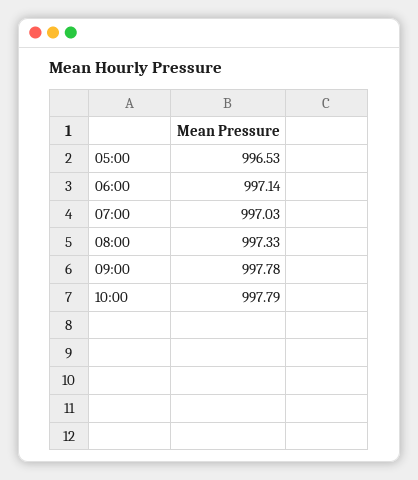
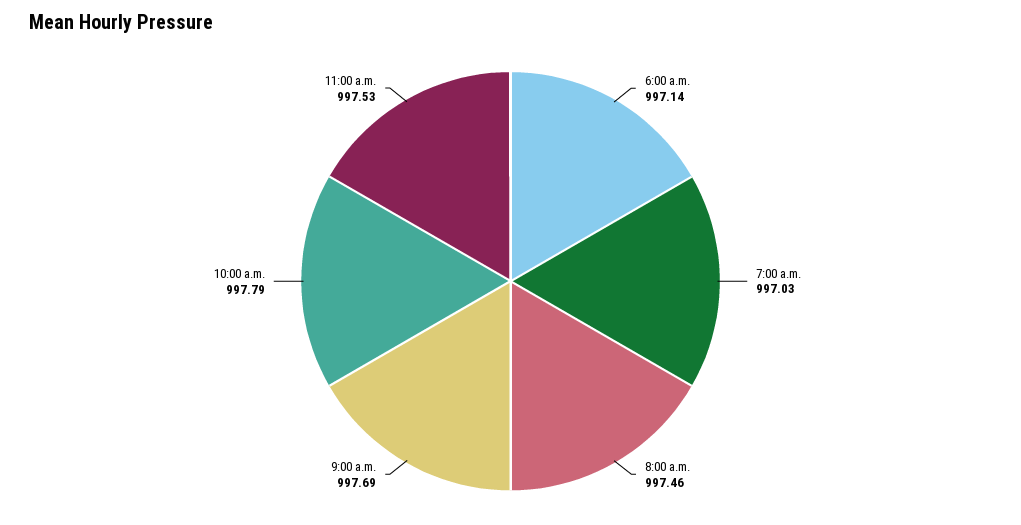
05:00: 996.53 -> none
08:00: 997.33 -> 997.46
09:00: 997.78 -> 997.69
11:00 a.m.: none -> 997.53

